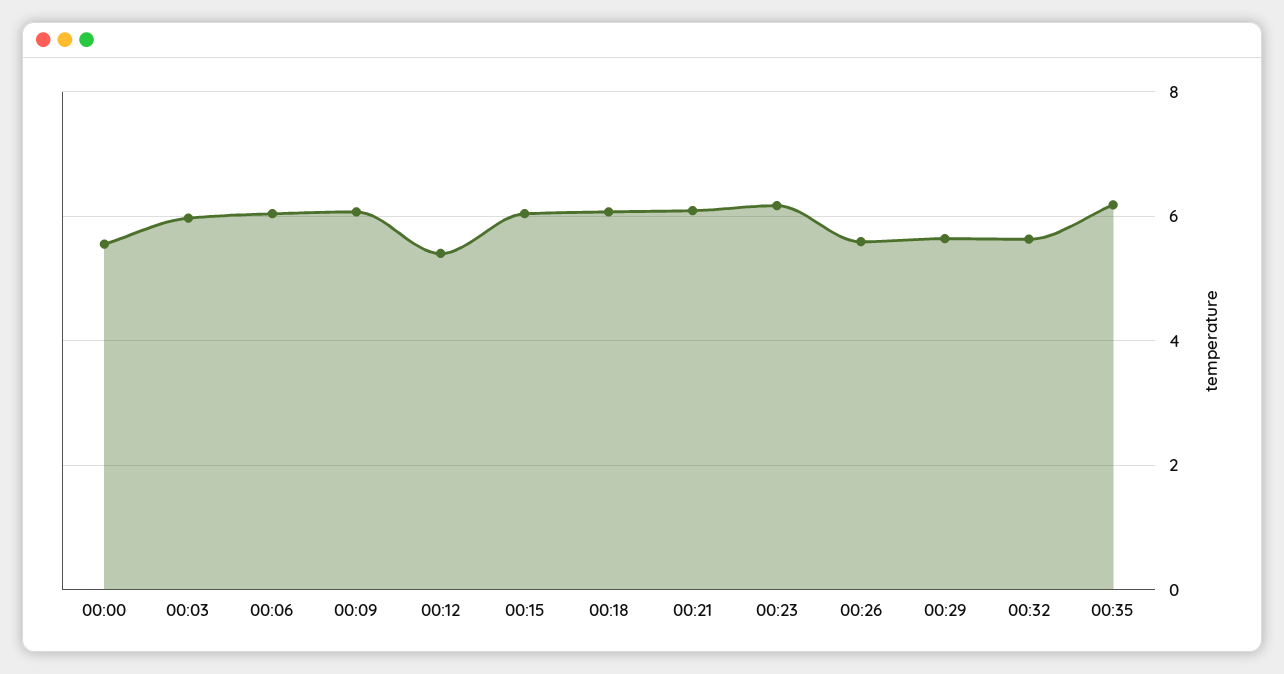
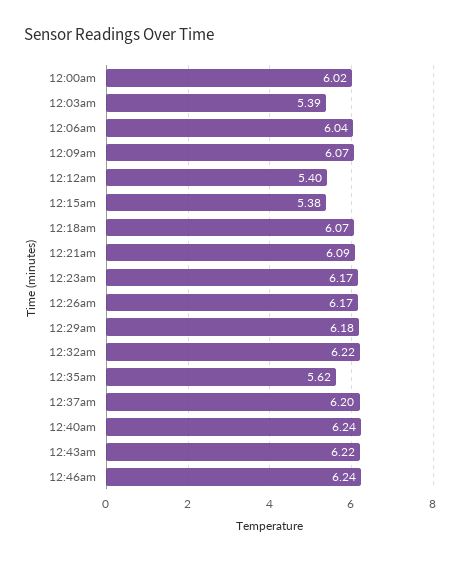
00:00: 5.6 -> 6.02
00:03: 6 -> 5.39
00:15: 6 -> 5.38
00:26: 5.6 -> 6.17
00:29: 5.6 -> 6.18
00:32: 5.6 -> 6.22
00:35: 6.2 -> 5.62
12:37am: none -> 6.2
12:40am: none -> 6.24
12:43am: none -> 6.22
12:46am: none -> 6.24

